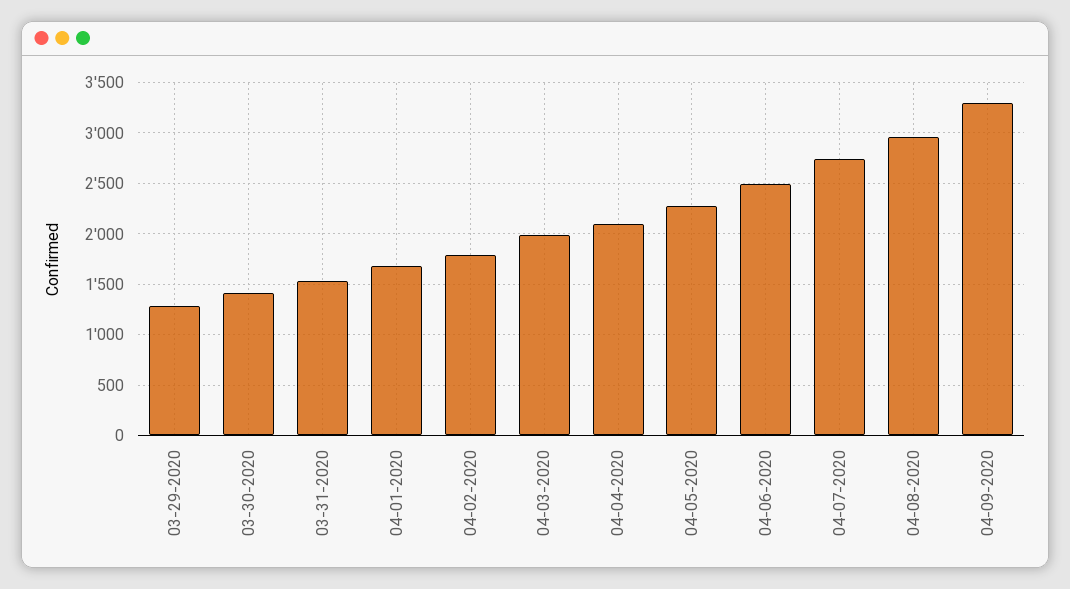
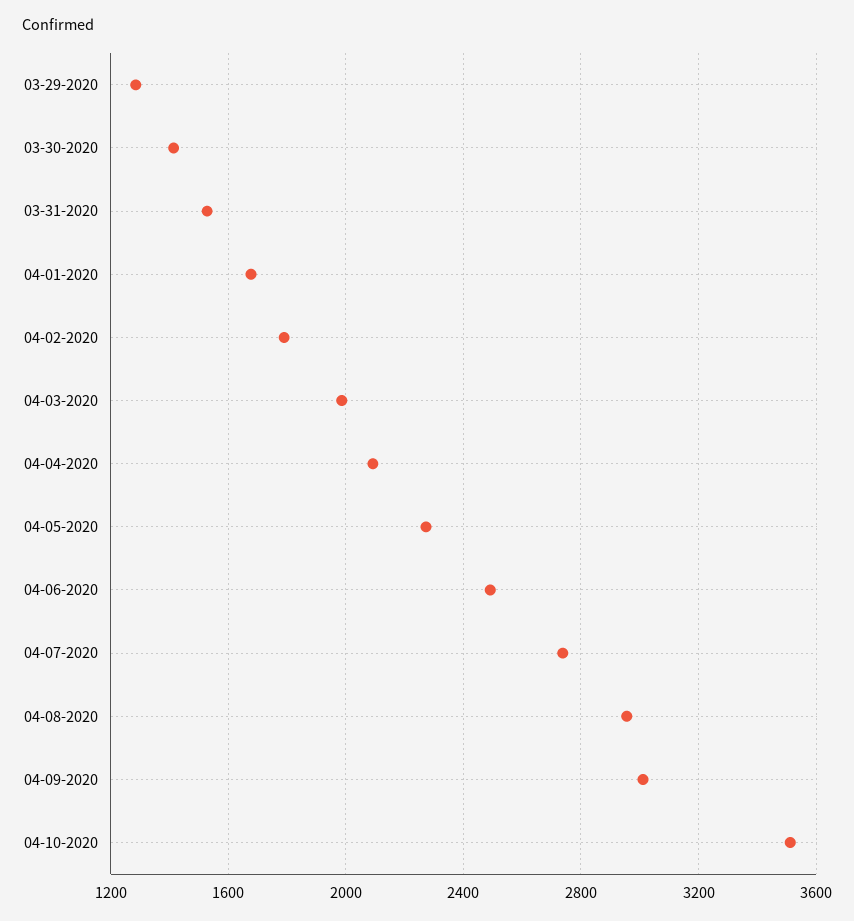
04-09-2020: 3300 -> 3000
04-10-2020: none -> 3500

